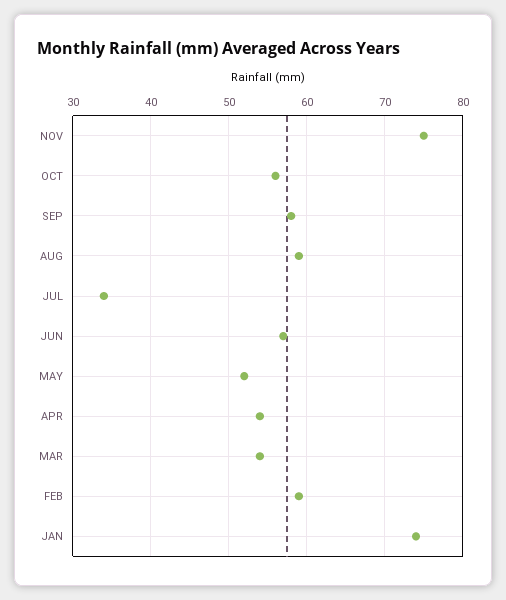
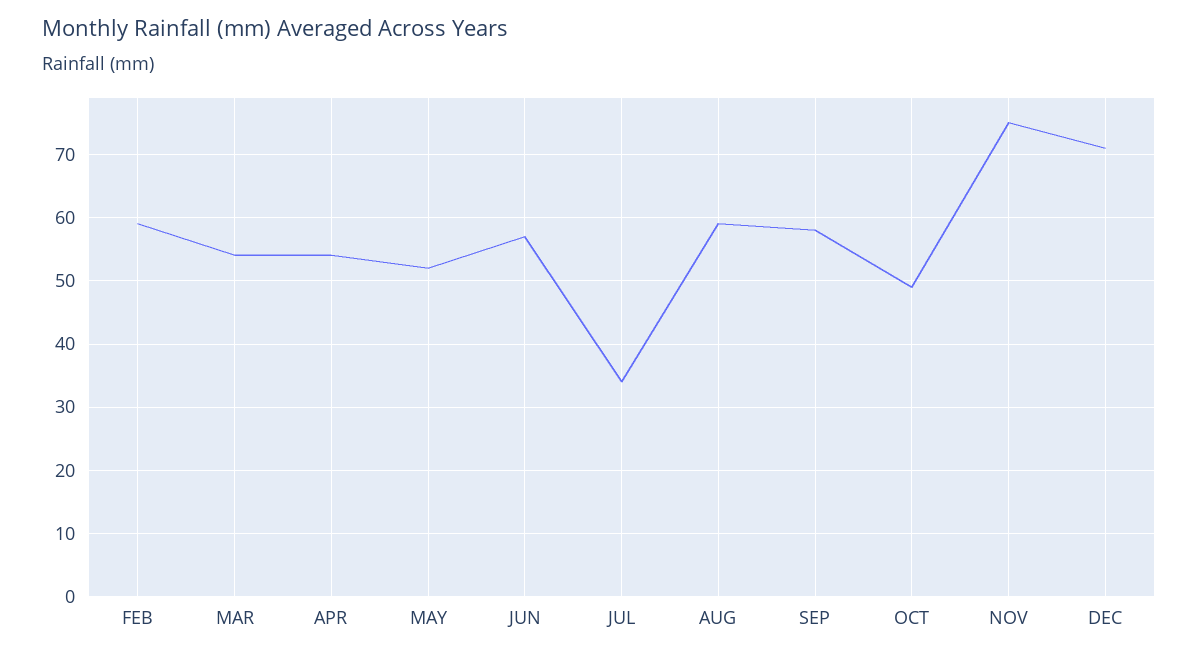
OCT: 56 -> 49
JAN: 74 -> none
DEC: none -> 71

